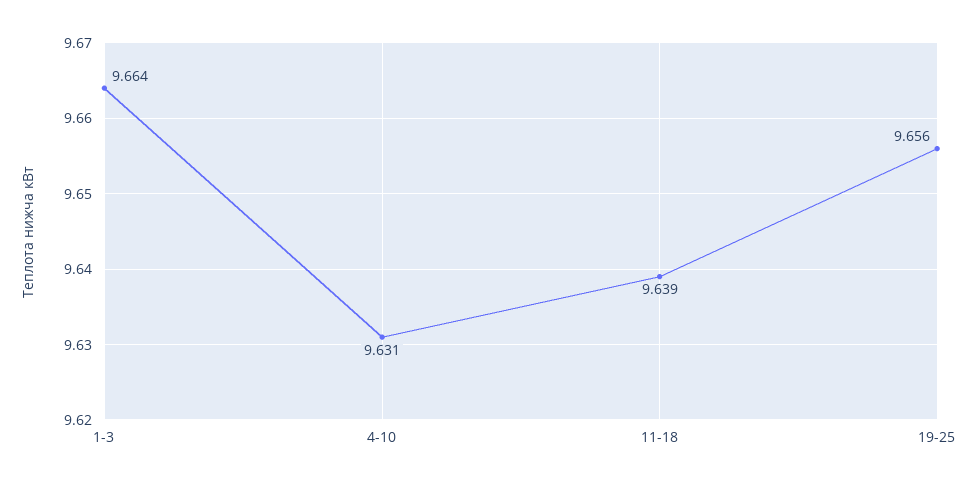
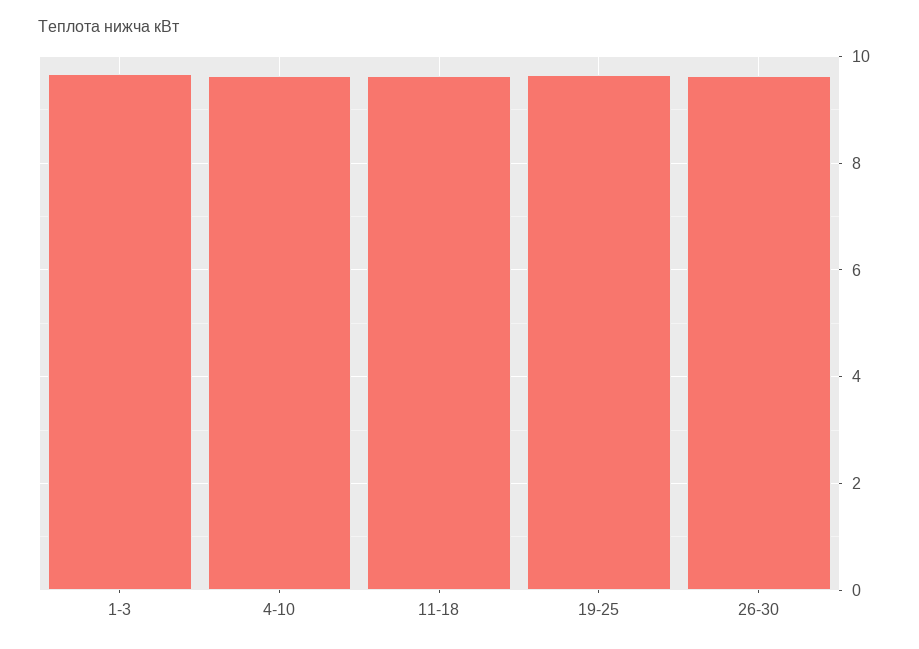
26-30: none -> 9.6

